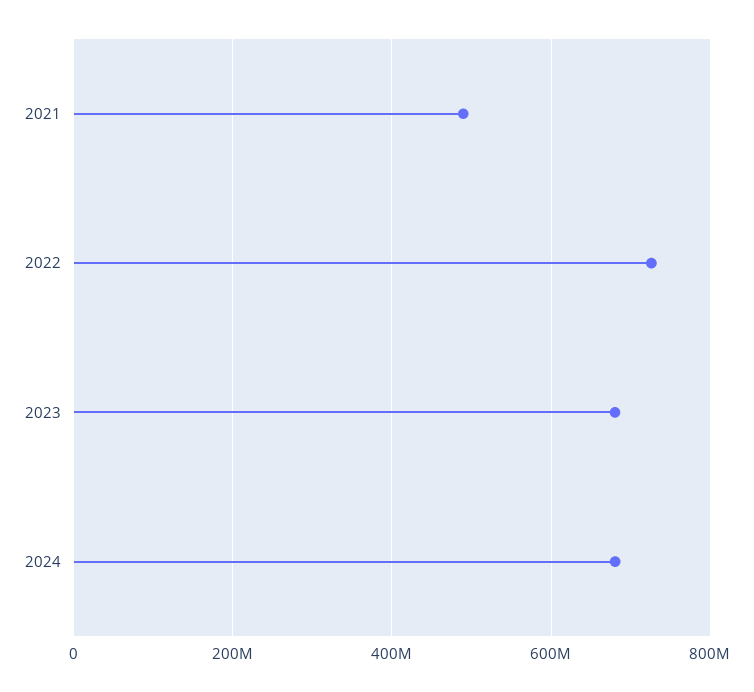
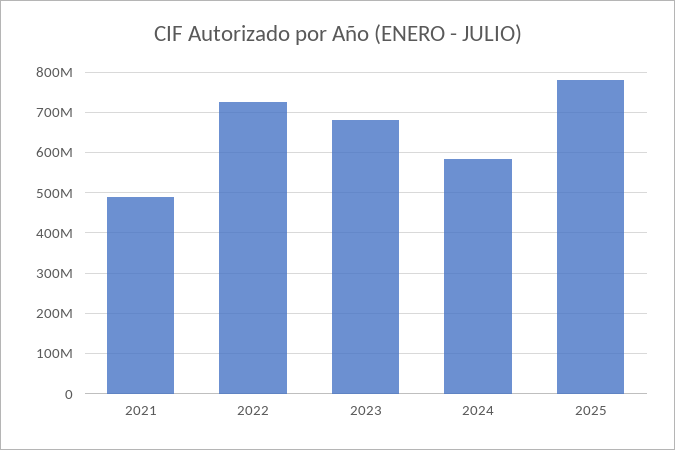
2024: 680000000 -> 580000000
2025: none -> 780000000

